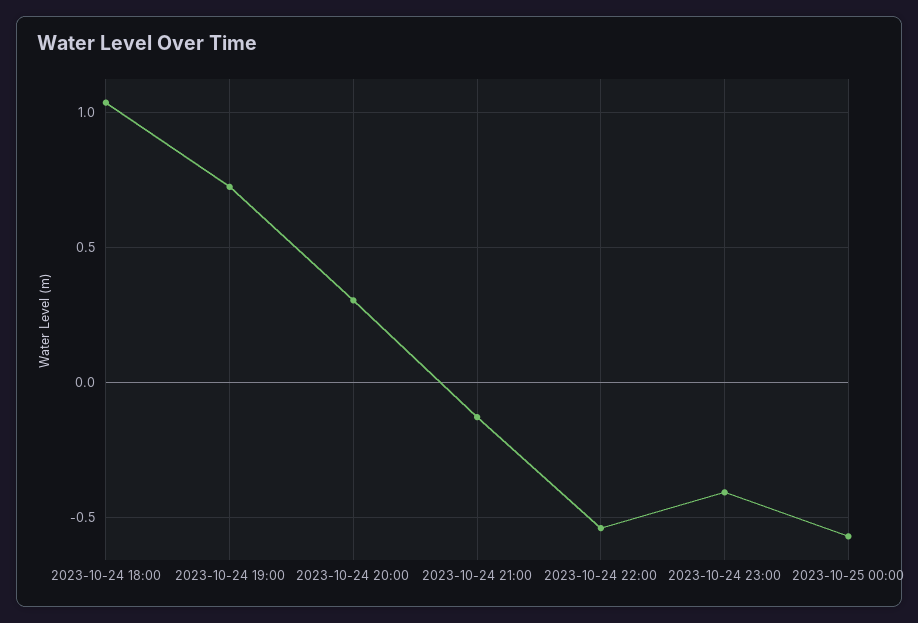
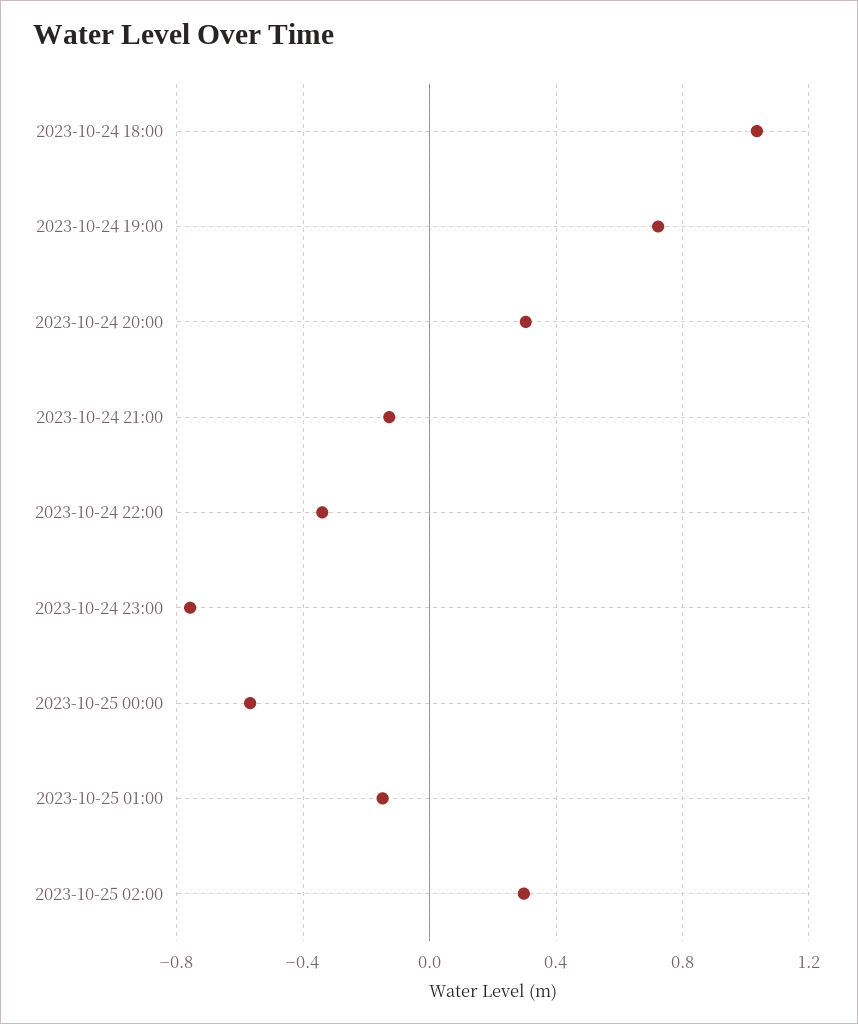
2023-10-24 22:00: -0.55 -> -0.35
2023-10-24 23:00: -0.4 -> -0.75
2023-10-25 01:00: none -> -0.15
2023-10-25 02:00: none -> 0.3

